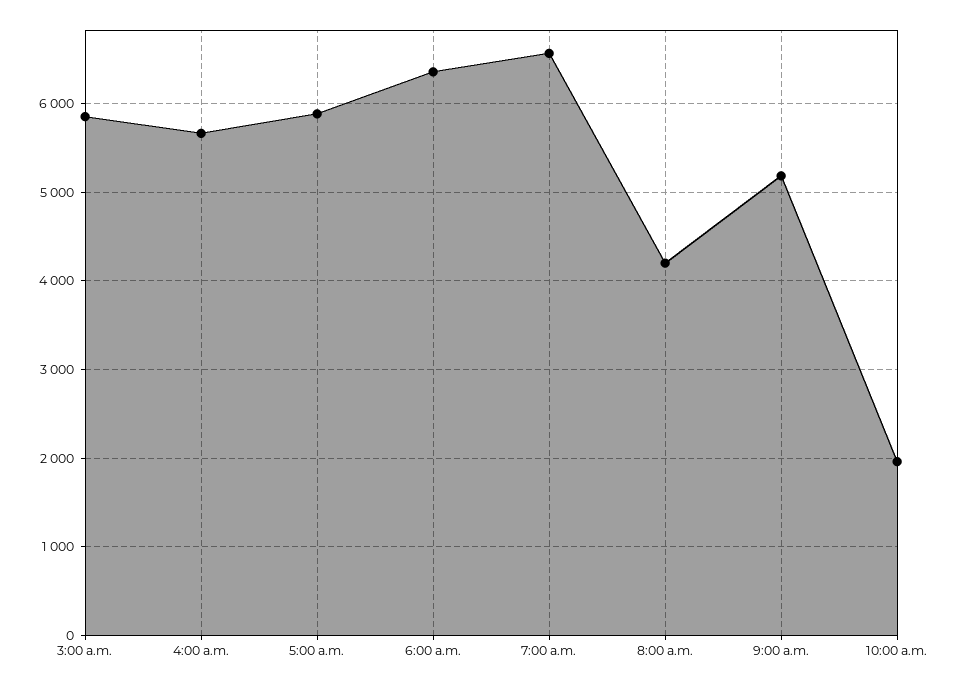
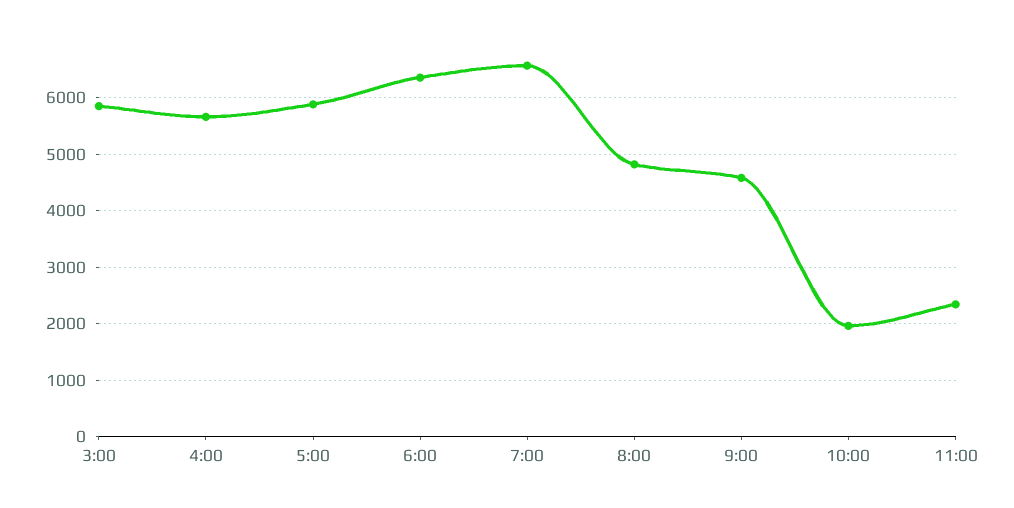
8:00 a.m.: 4200 -> 4800
9:00 a.m.: 5200 -> 4600
11:00: none -> 2400

